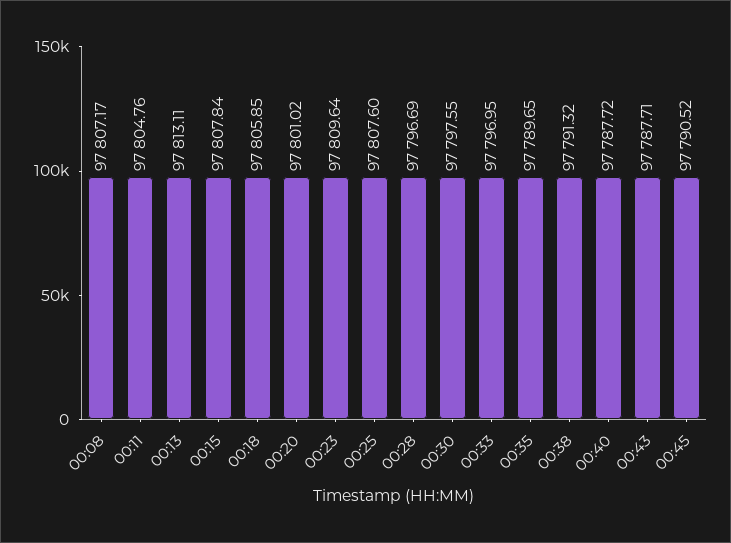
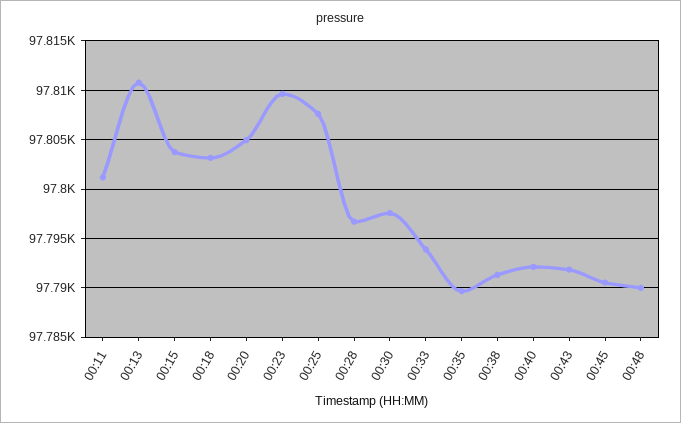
00:08: 97807.17 -> none
00:11: 97804.76 -> 97801
00:13: 97813.11 -> 97811
00:15: 97807.84 -> 97804
00:18: 97805.85 -> 97803
00:20: 97801.02 -> 97805
00:33: 97796.95 -> 97794
00:40: 97787.72 -> 97792
00:43: 97787.71 -> 97792
00:48: none -> 97790

